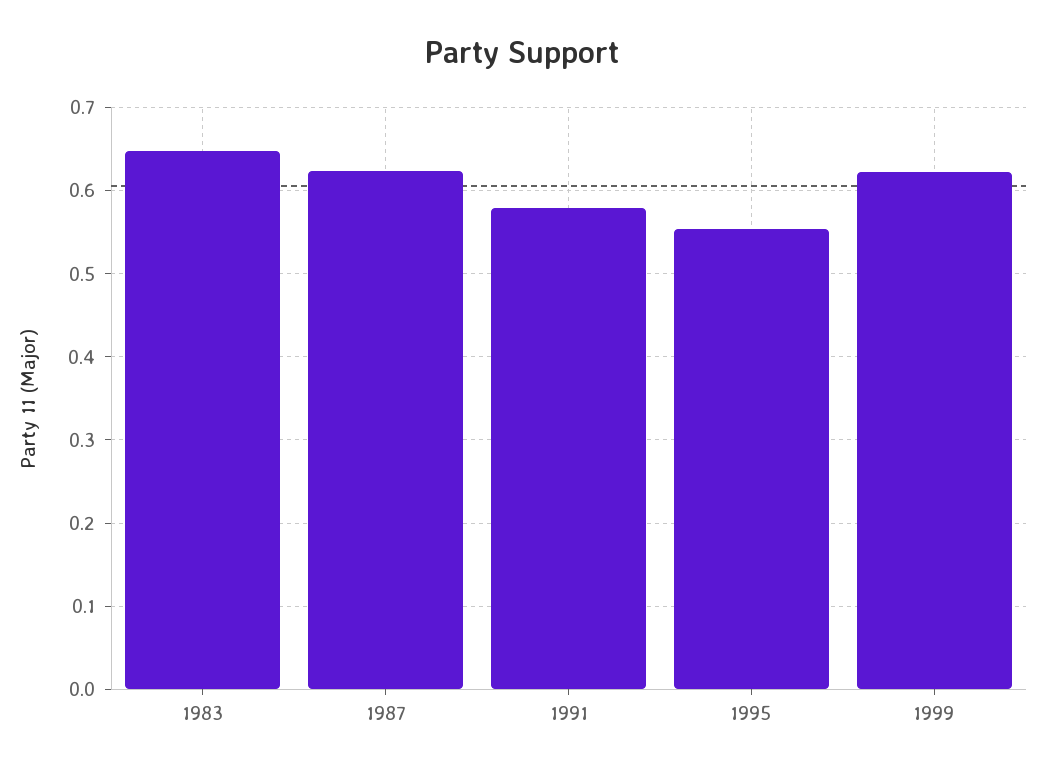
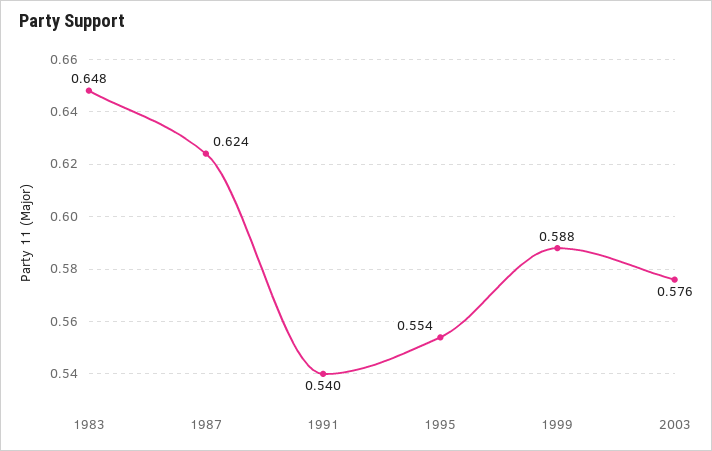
1991: 0.58 -> 0.54
1999: 0.62 -> 0.588
2003: none -> 0.576

